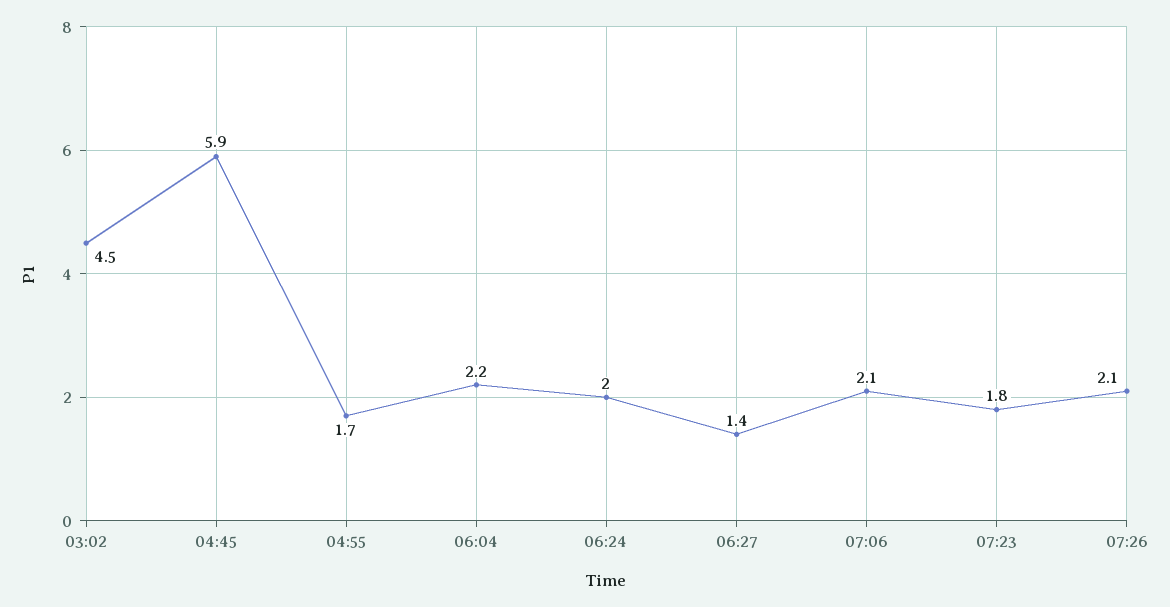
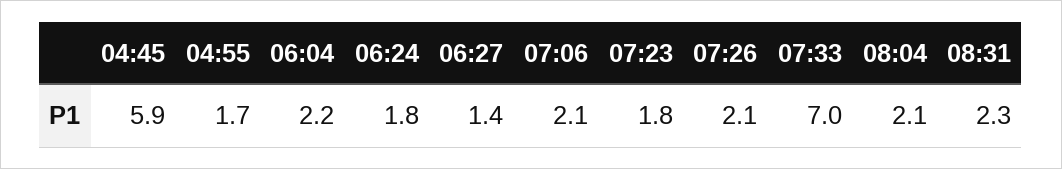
03:02: 4.5 -> none
06:24: 2 -> 1.8
07:33: none -> 7
08:04: none -> 2.1
08:31: none -> 2.3

